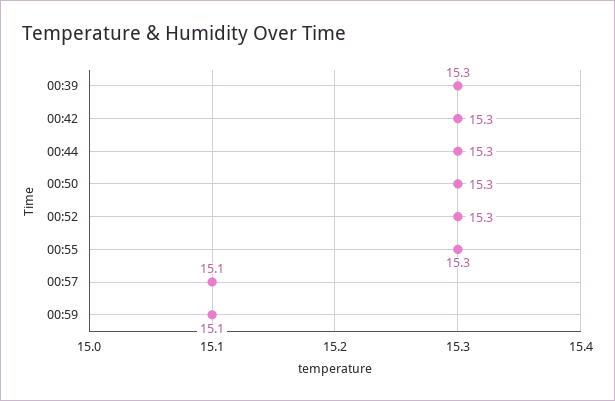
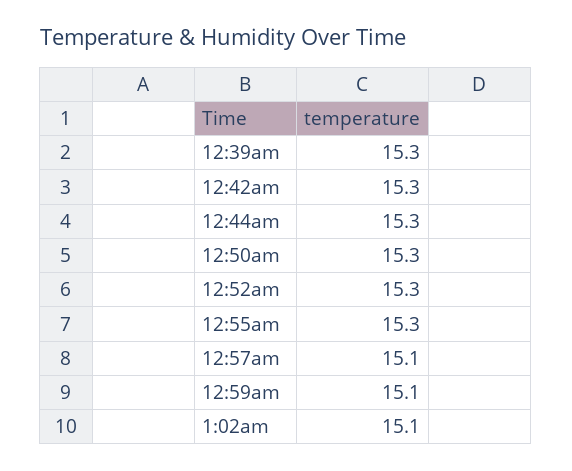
1:02am: none -> 15.1

